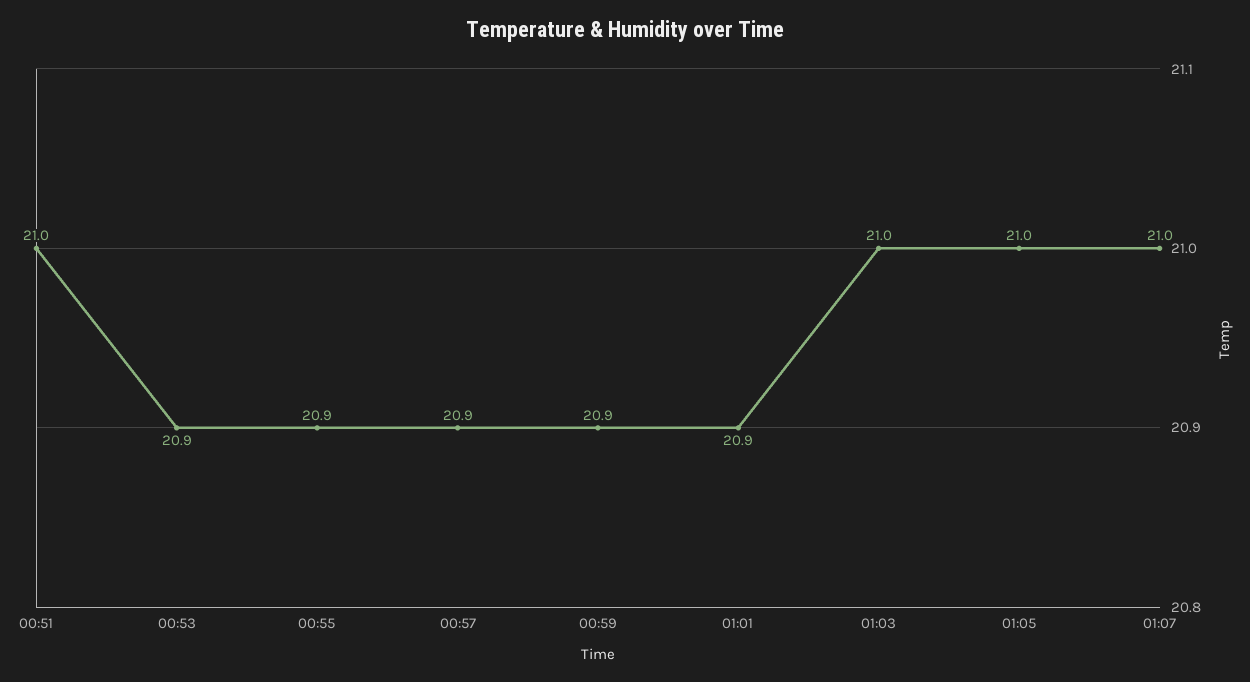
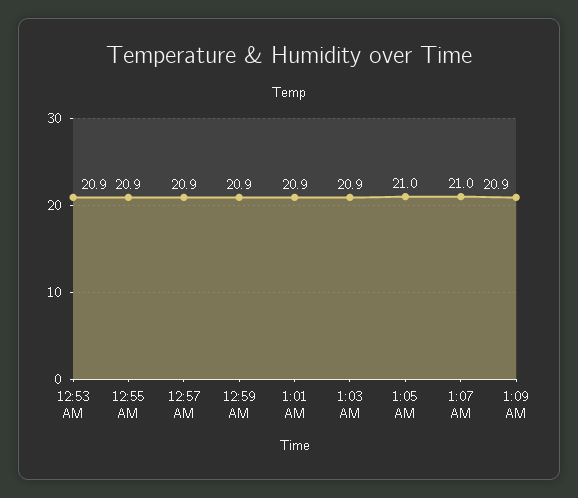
00:51: 21 -> none
01:03: 21 -> 20.9
1:09 AM: none -> 20.9

